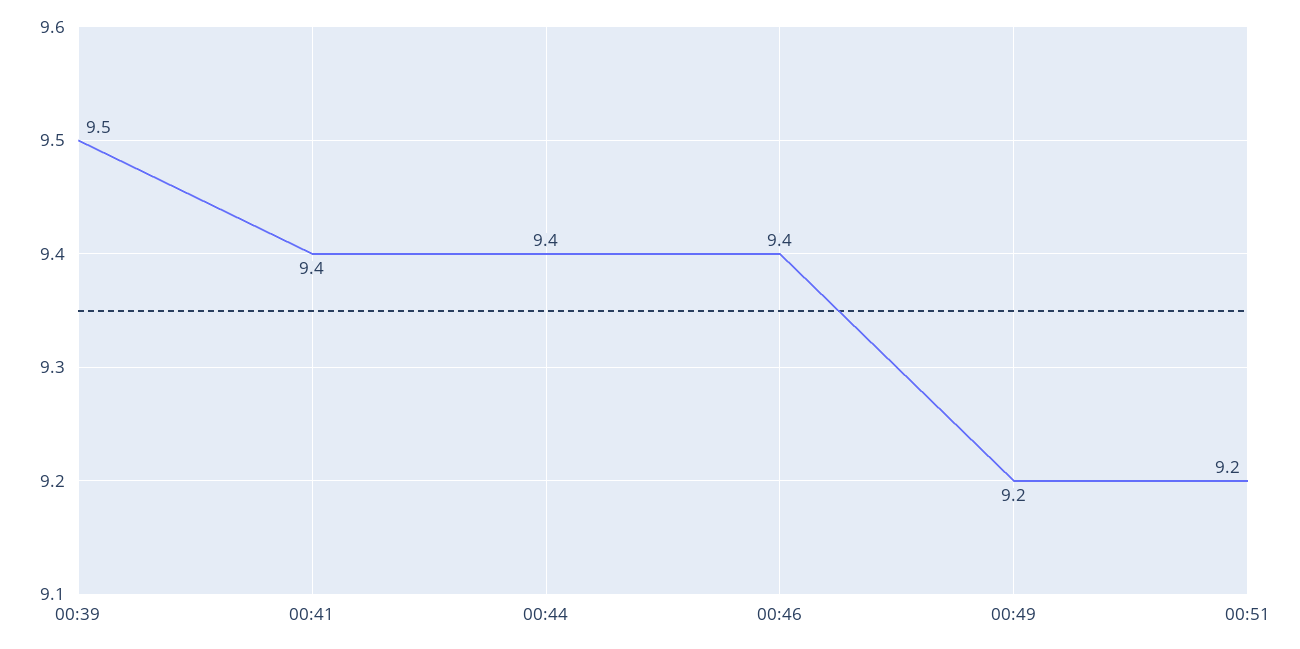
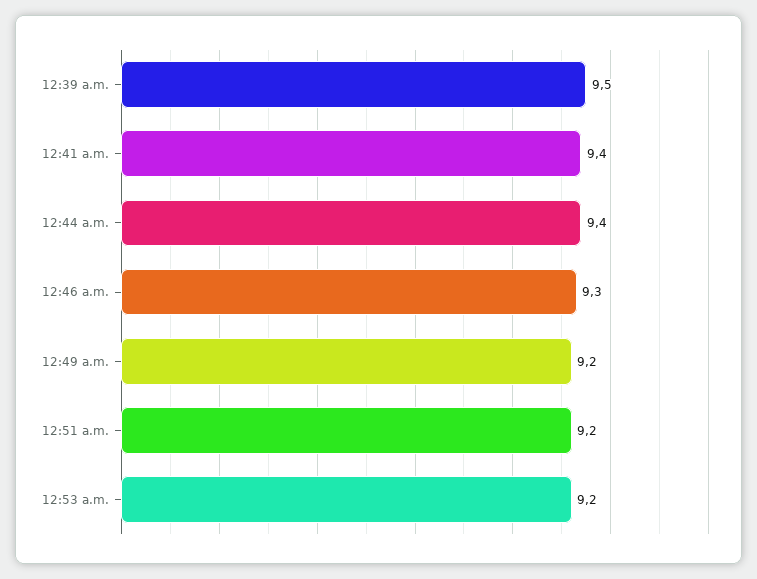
00:46: 9.4 -> 9.3
12:53 a.m.: none -> 9.2

